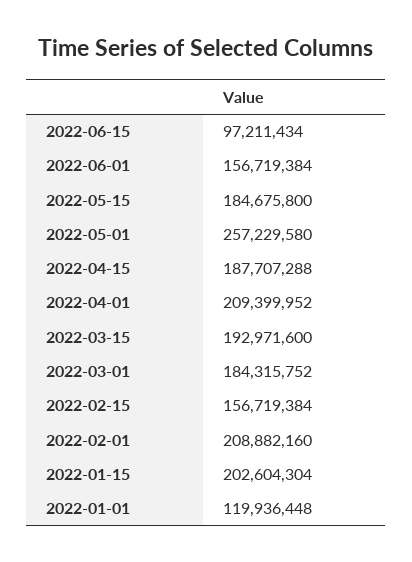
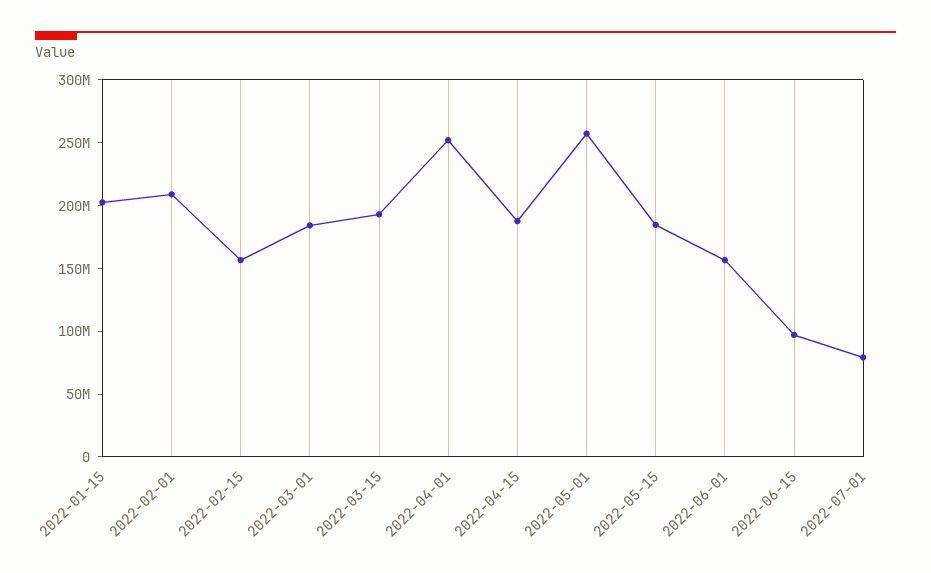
2022-04-01: 209399952 -> 250000000
2022-01-01: 119936448 -> none
2022-07-01: none -> 80000000

